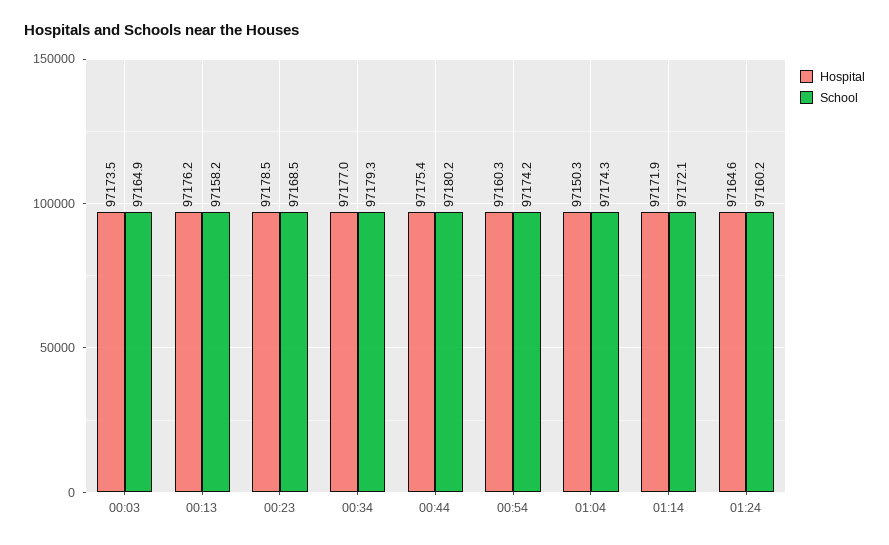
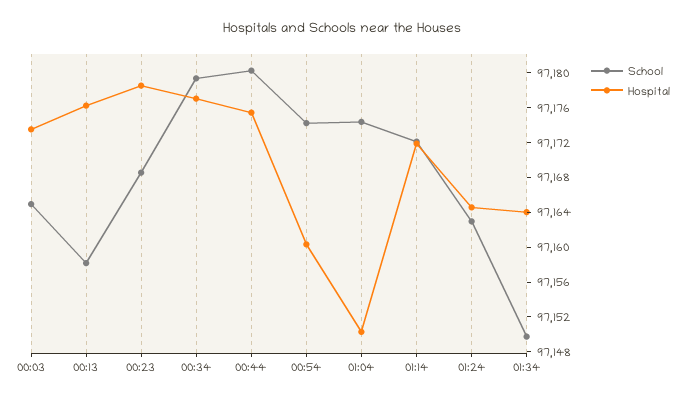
School, 01:24: 97160.2 -> 97163
School, 01:34: none -> 97150
Hospital, 01:34: none -> 97164

